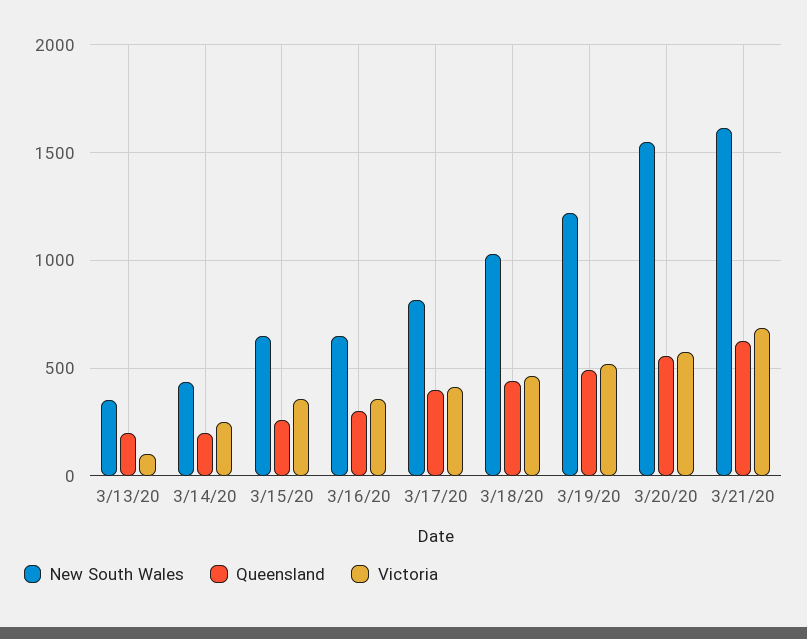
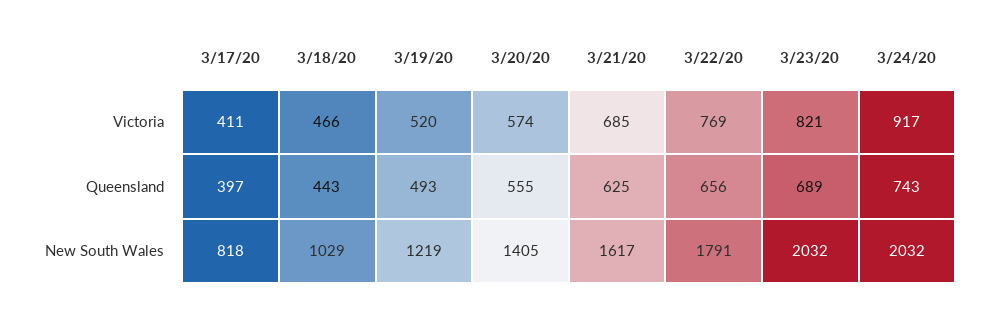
New South Wales, 3/13/20: 350 -> none
Queensland, 3/13/20: 200 -> none
Victoria, 3/13/20: 100 -> none
New South Wales, 3/14/20: 450 -> none
Queensland, 3/14/20: 200 -> none
Victoria, 3/14/20: 250 -> none
New South Wales, 3/15/20: 650 -> none
Queensland, 3/15/20: 250 -> none
Victoria, 3/15/20: 350 -> none
New South Wales, 3/16/20: 650 -> none
Queensland, 3/16/20: 300 -> none
Victoria, 3/16/20: 350 -> none
New South Wales, 3/20/20: 1550 -> 1405
Victoria, 3/22/20: none -> 769
Victoria, 3/23/20: none -> 821
Victoria, 3/24/20: none -> 917
Queensland, 3/22/20: none -> 656
Queensland, 3/23/20: none -> 689
Queensland, 3/24/20: none -> 743
New South Wales, 3/22/20: none -> 1791
New South Wales, 3/23/20: none -> 2032
New South Wales, 3/24/20: none -> 2032

